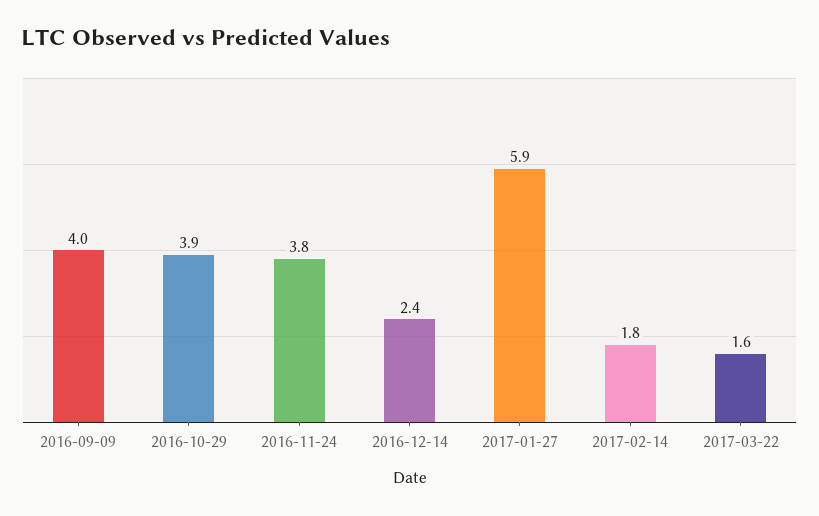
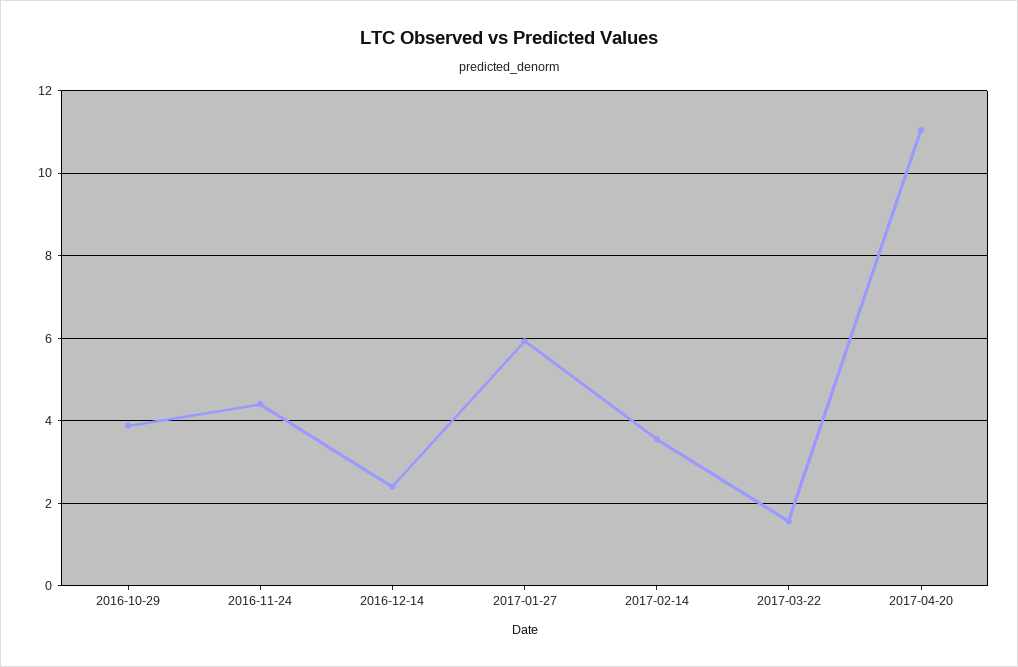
2016-09-09: 4 -> none
2016-11-24: 3.8 -> 4.4
2017-02-14: 1.8 -> 3.6
2017-04-20: none -> 11

